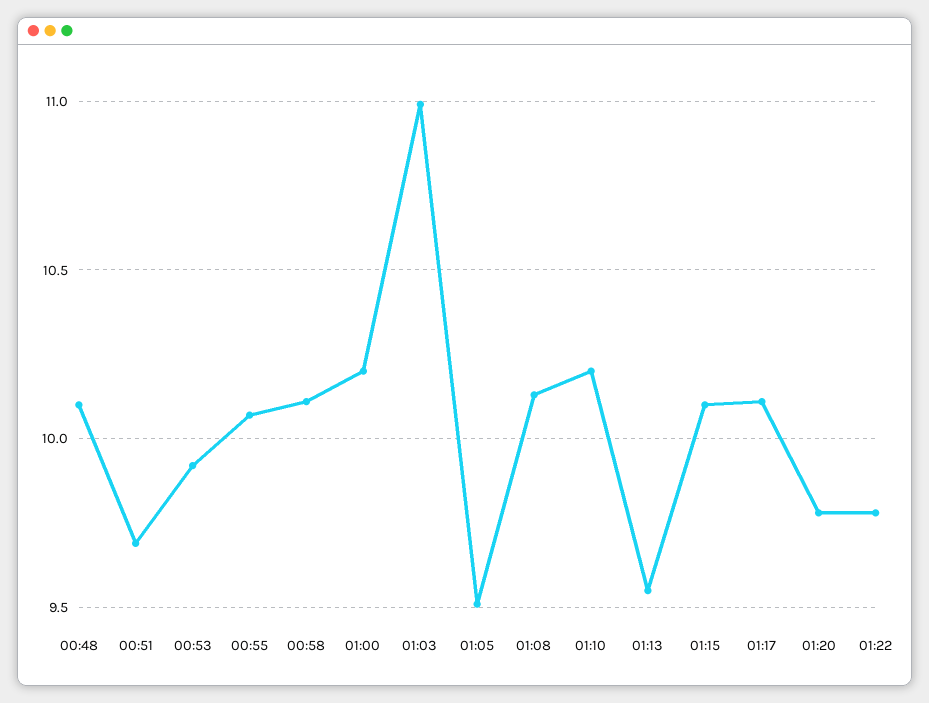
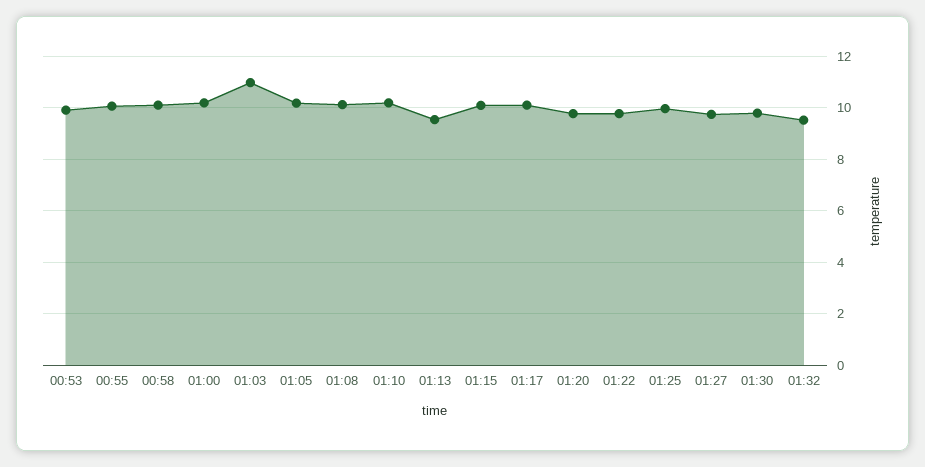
00:48: 10.1 -> none
00:51: 9.7 -> none
01:05: 9.5 -> 10.25
01:25: none -> 10
01:27: none -> 9.75
01:30: none -> 9.75
01:32: none -> 9.5

